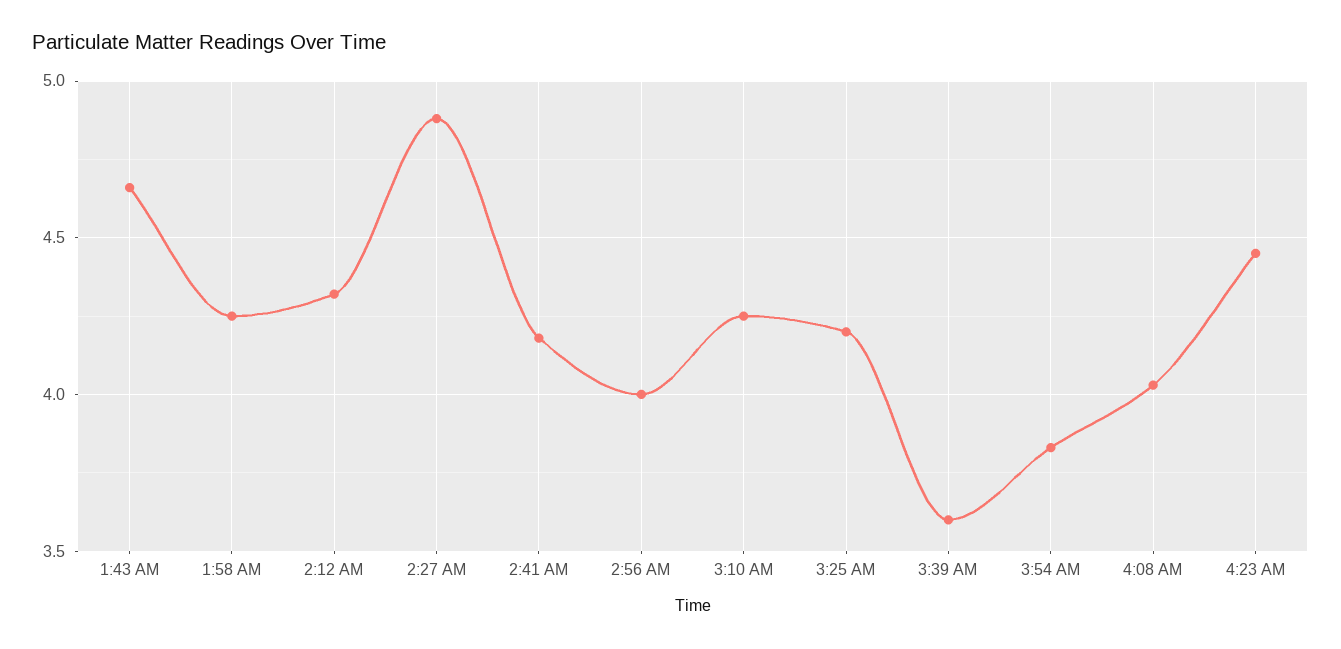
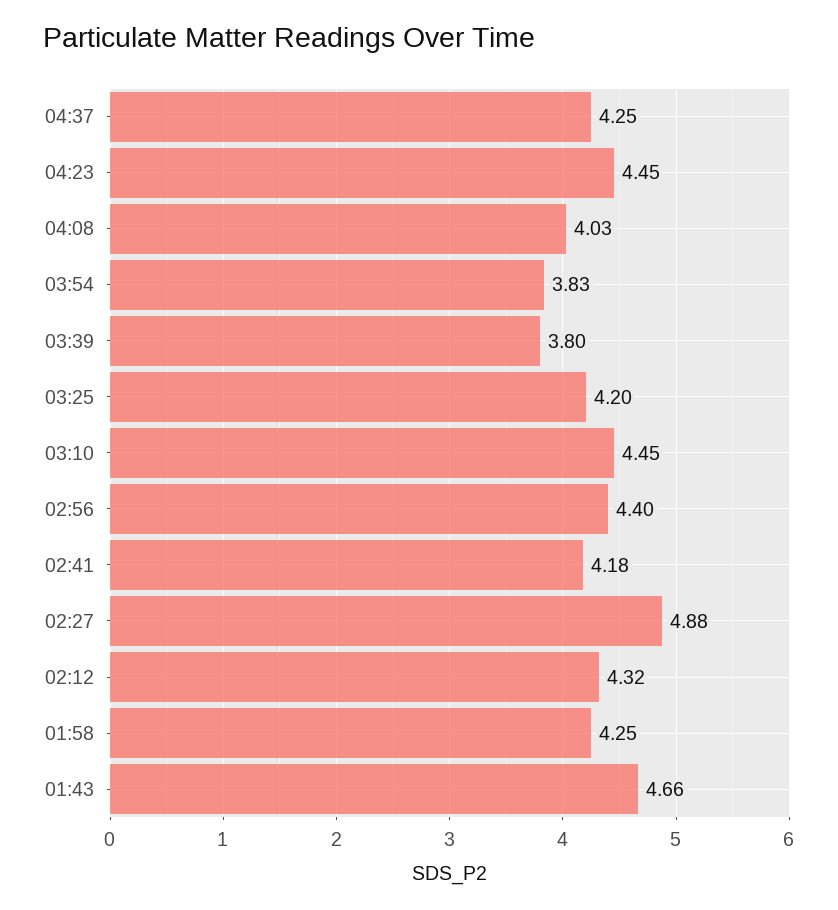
2:56 AM: 4 -> 4.4
3:10 AM: 4.25 -> 4.45
3:39 AM: 3.6 -> 3.8
04:37: none -> 4.25

